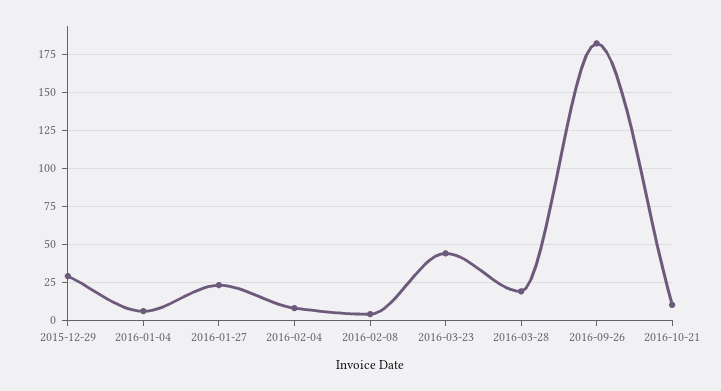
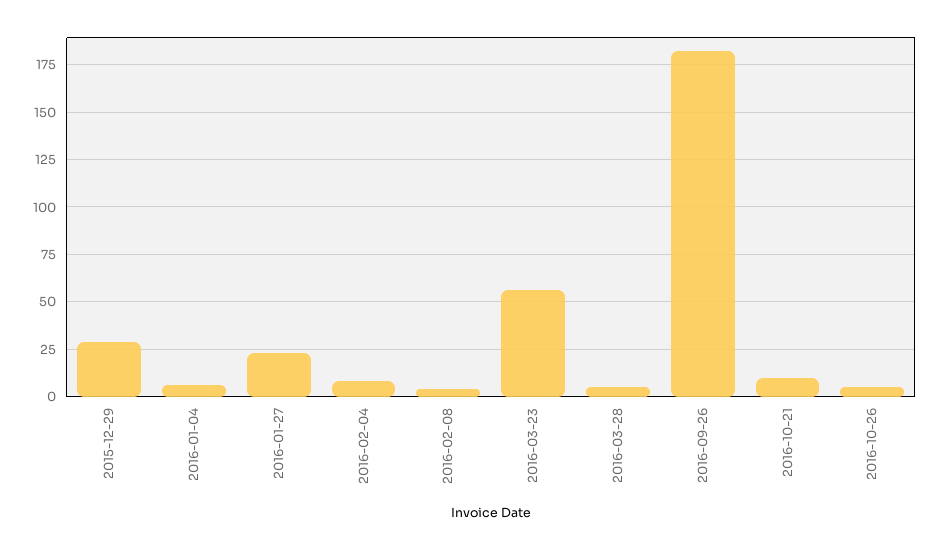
2016-03-23: 45 -> 55
2016-03-28: 20 -> 5
2016-10-26: none -> 5

